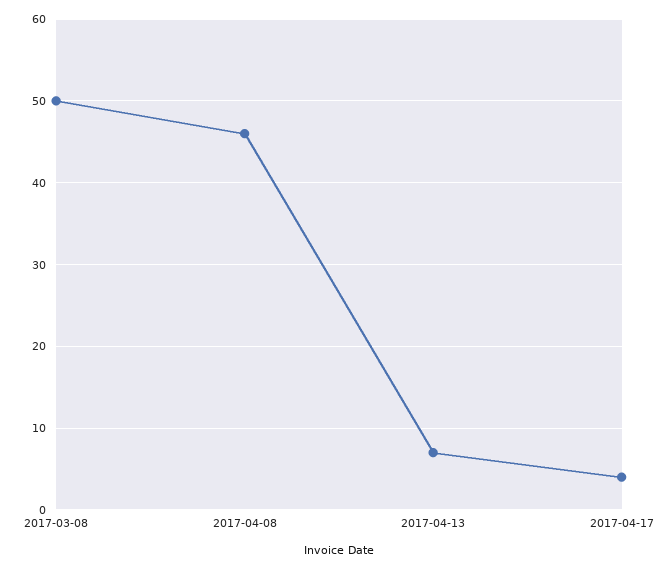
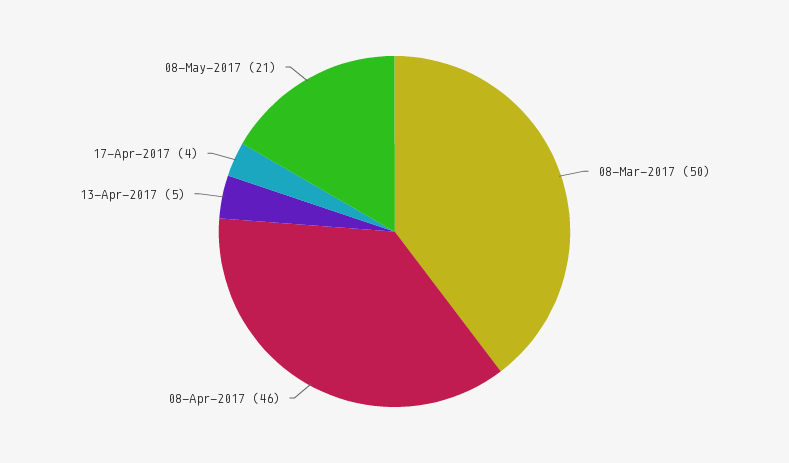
2017-04-13: 7 -> 5
08-May-2017: none -> 21

